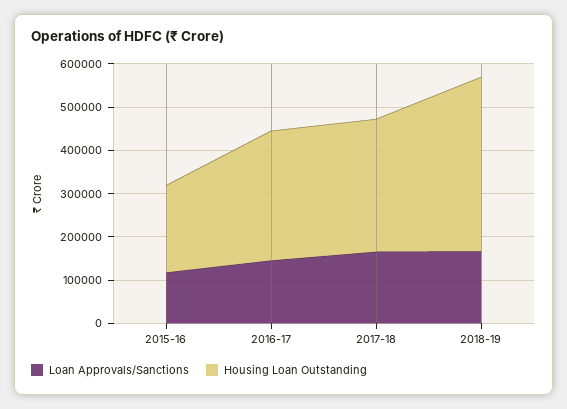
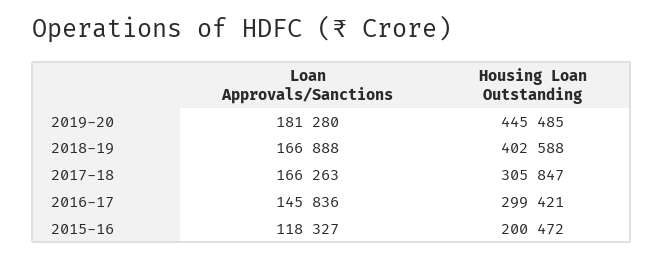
Loan Approvals/Sanctions, 2019-20: none -> 181280
Housing Loan Outstanding, 2019-20: none -> 445485

